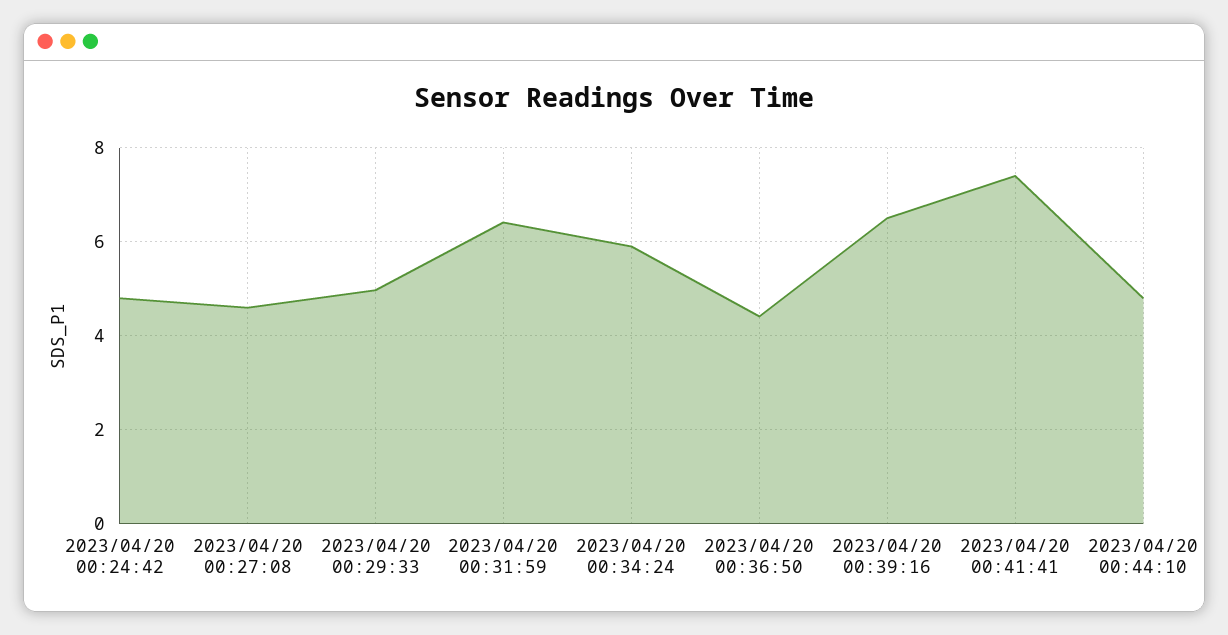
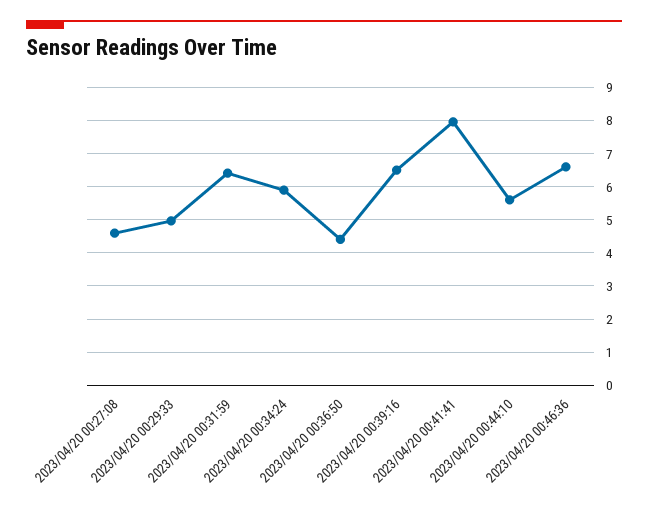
2023/04/20 00:24:42: 4.8 -> none
2023/04/20 00:41:41: 7.4 -> 8
2023/04/20 00:44:10: 4.8 -> 5.6
2023/04/20 00:46:36: none -> 6.6

